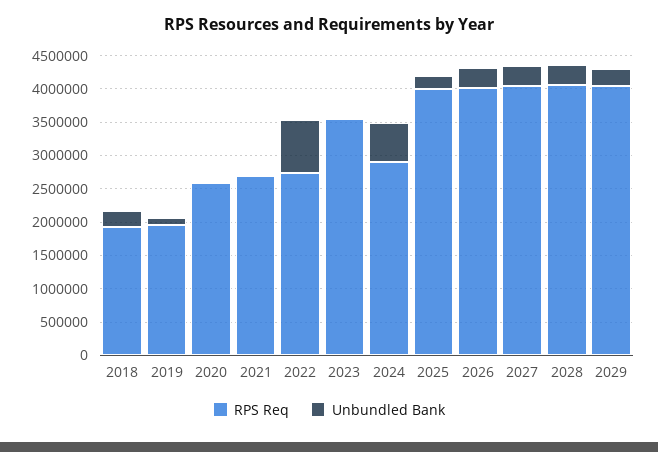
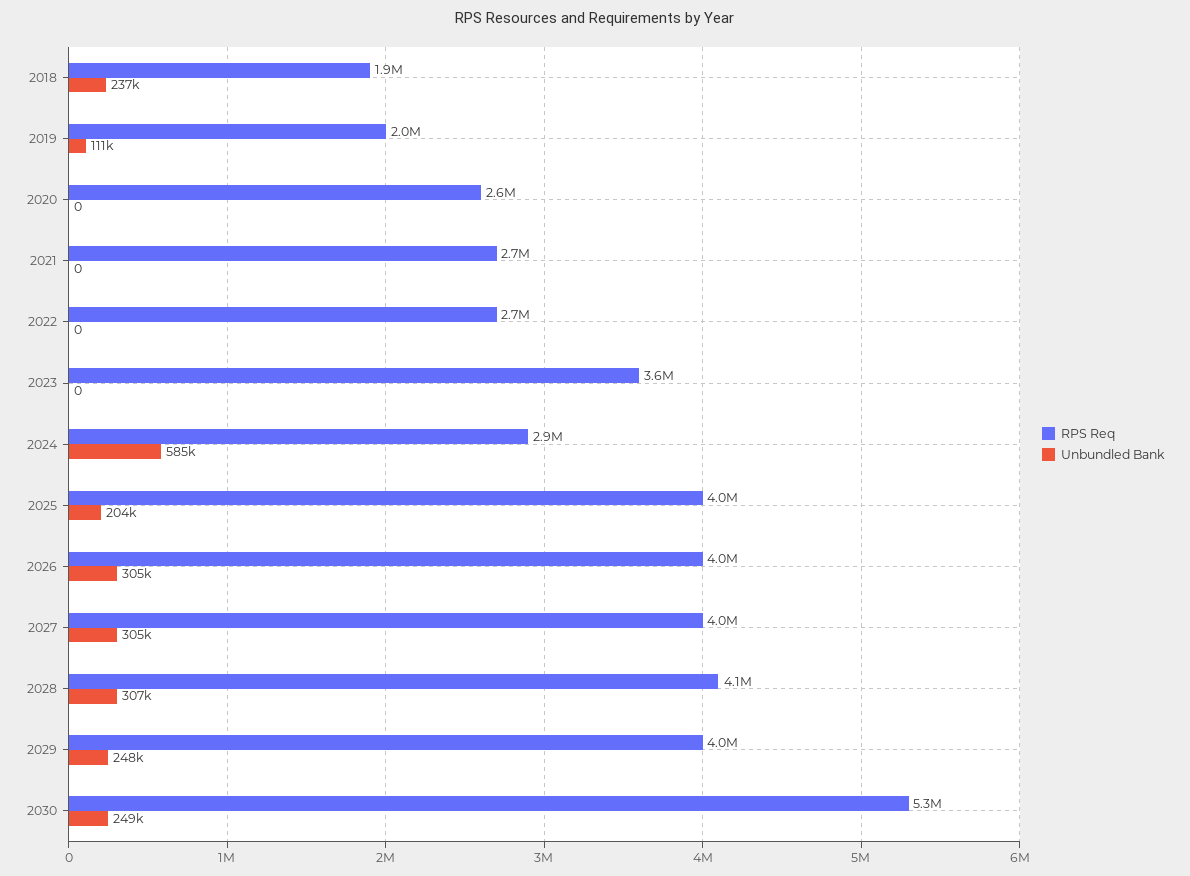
Unbundled Bank, 2022: 750000 -> 0
RPS Req, 2030: none -> 5300000
Unbundled Bank, 2030: none -> 249000

